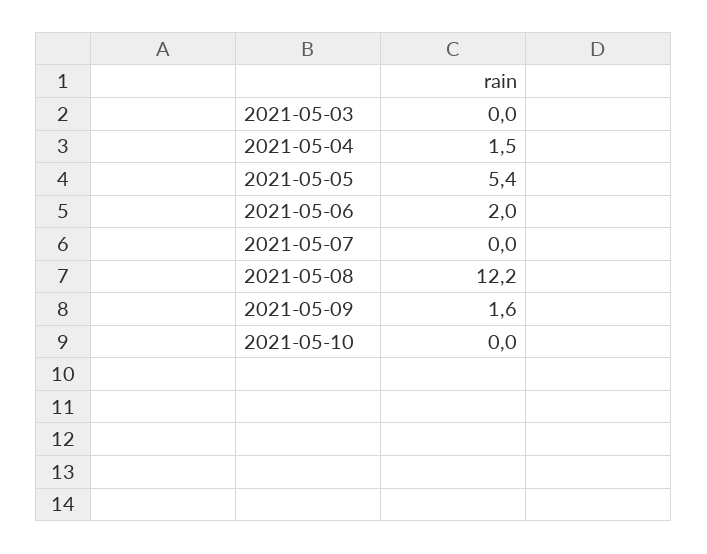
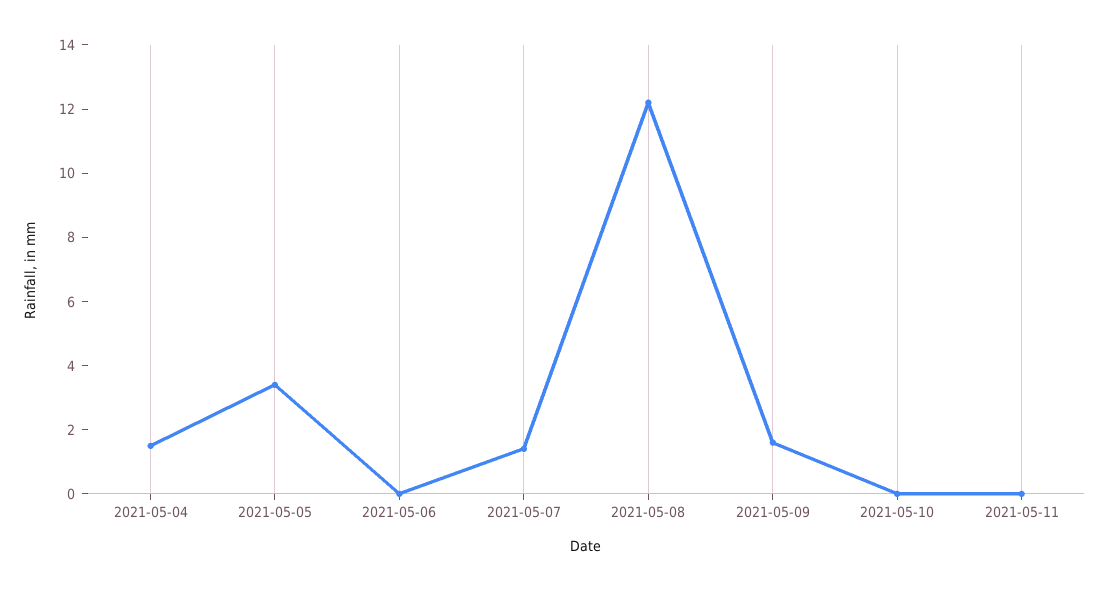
2021-05-03: 0 -> none
2021-05-05: 5.4 -> 3.5
2021-05-06: 2 -> 0
2021-05-07: 0 -> 1.5
2021-05-11: none -> 0

